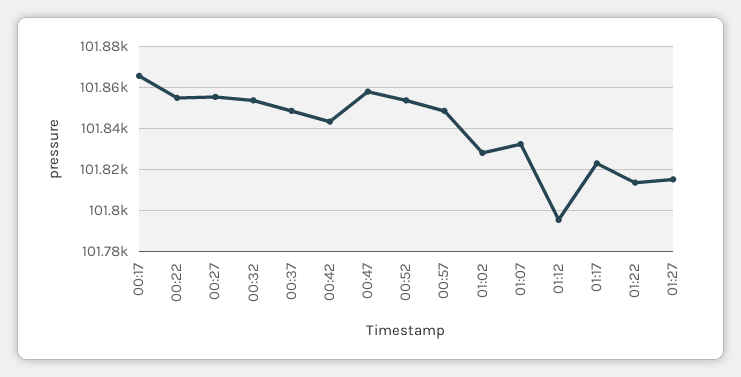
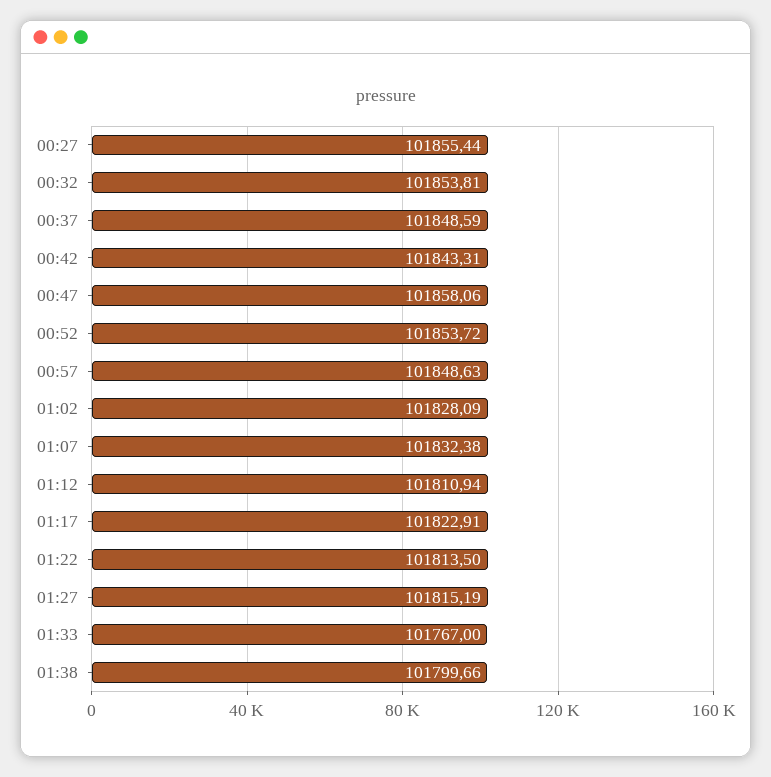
00:17: 101865 -> none
00:22: 101855 -> none
01:12: 101795 -> 101810.94
01:33: none -> 101767
01:38: none -> 101799.66

